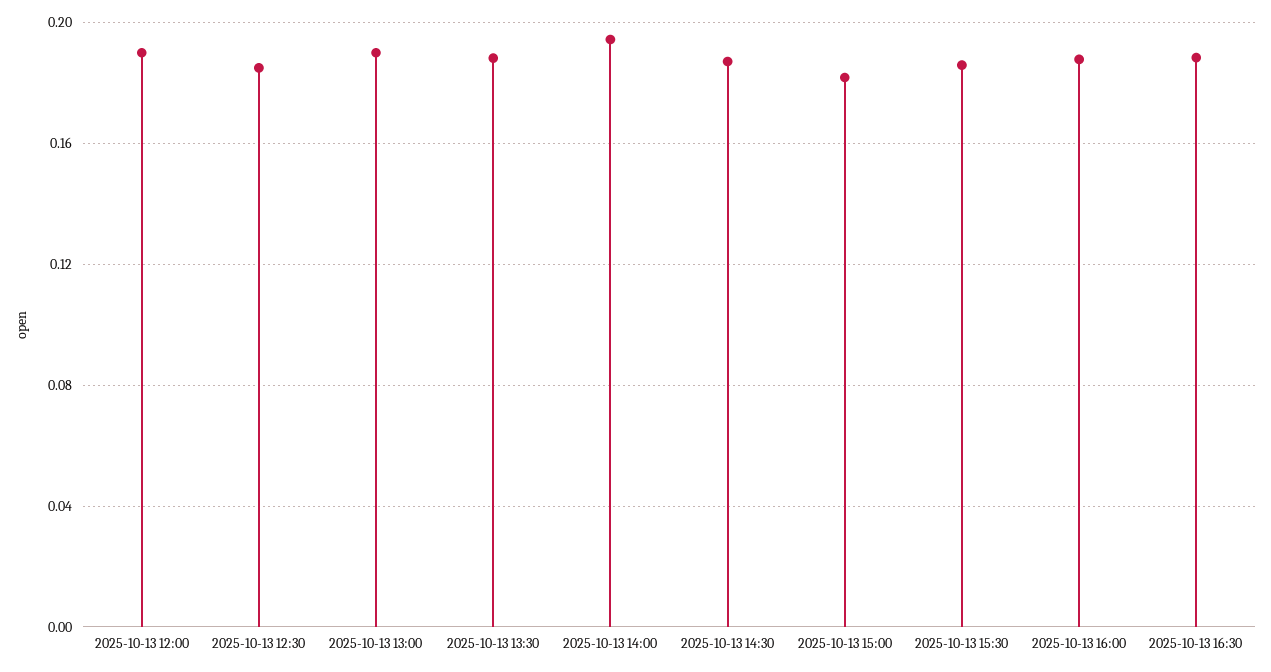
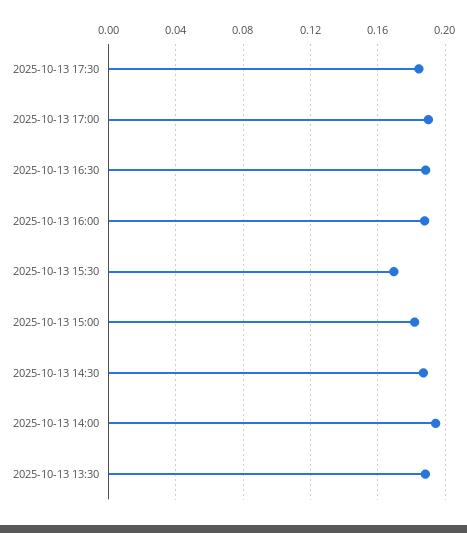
2025-10-13 12:00: 0.19 -> none
2025-10-13 12:30: 0.185 -> none
2025-10-13 13:00: 0.19 -> none
2025-10-13 15:30: 0.185 -> 0.17
2025-10-13 17:30: none -> 0.185
2025-10-13 17:00: none -> 0.19

